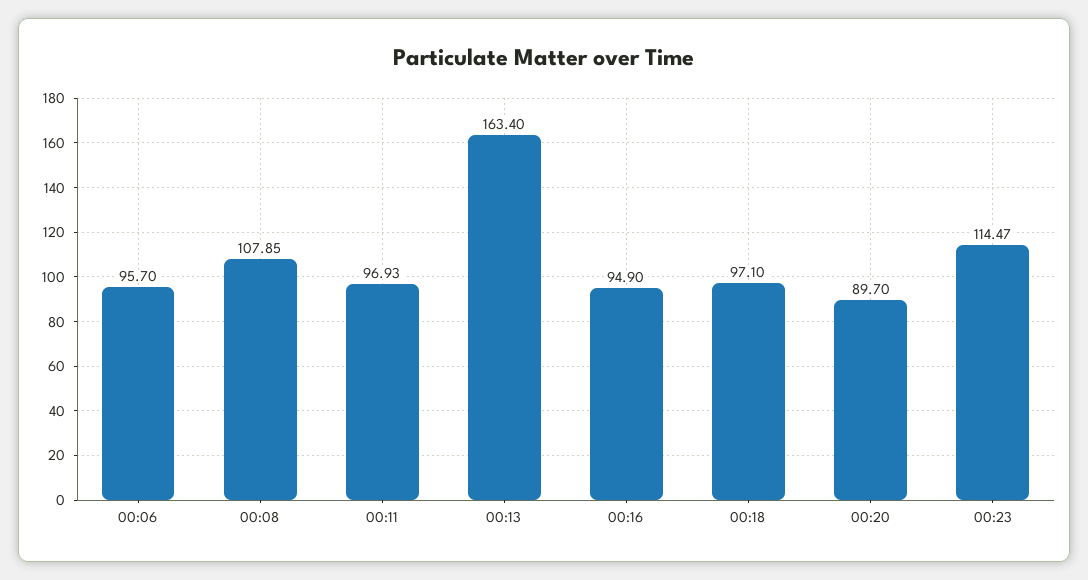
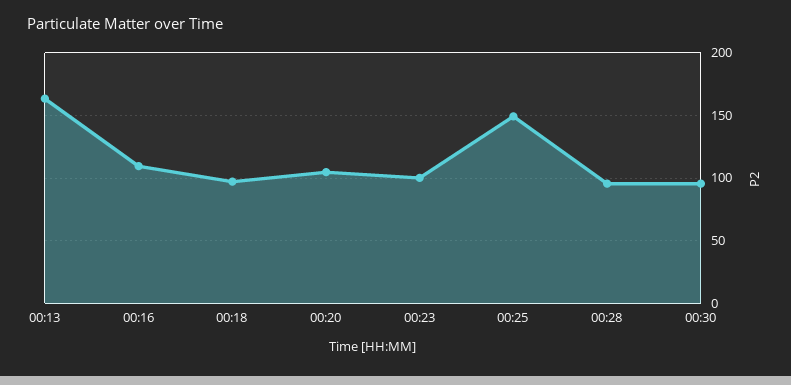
00:06: 95.7 -> none
00:08: 107.85 -> none
00:11: 96.93 -> none
00:16: 94.9 -> 110
00:20: 89.7 -> 105
00:23: 114.47 -> 100
00:25: none -> 150
00:28: none -> 95
00:30: none -> 95

